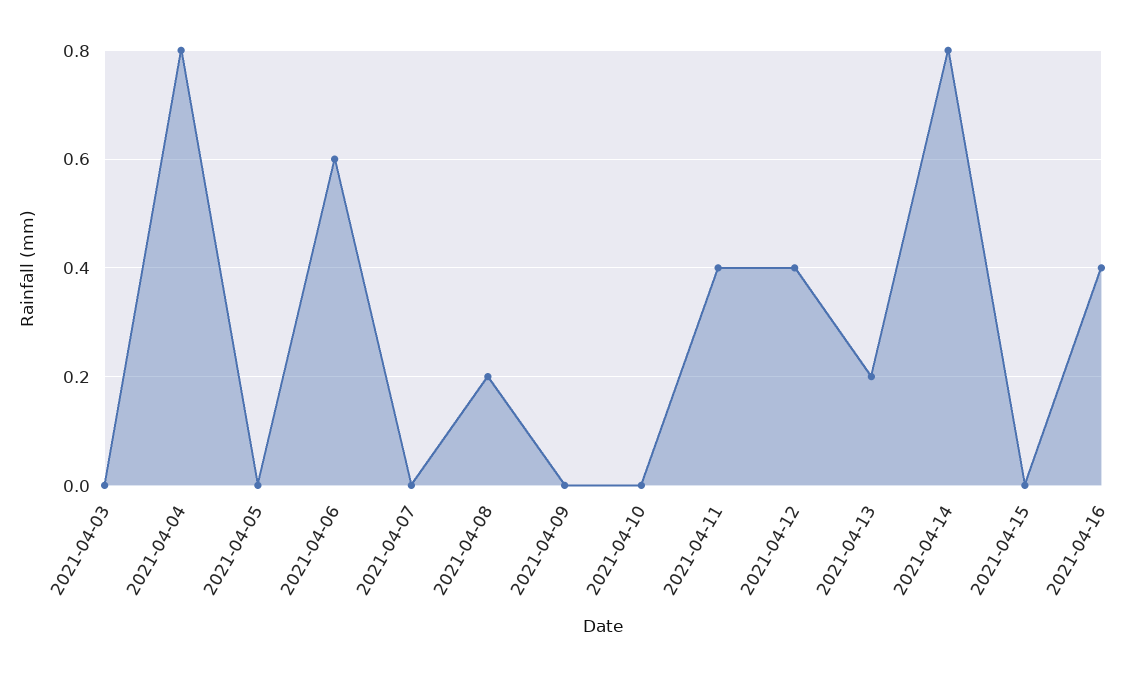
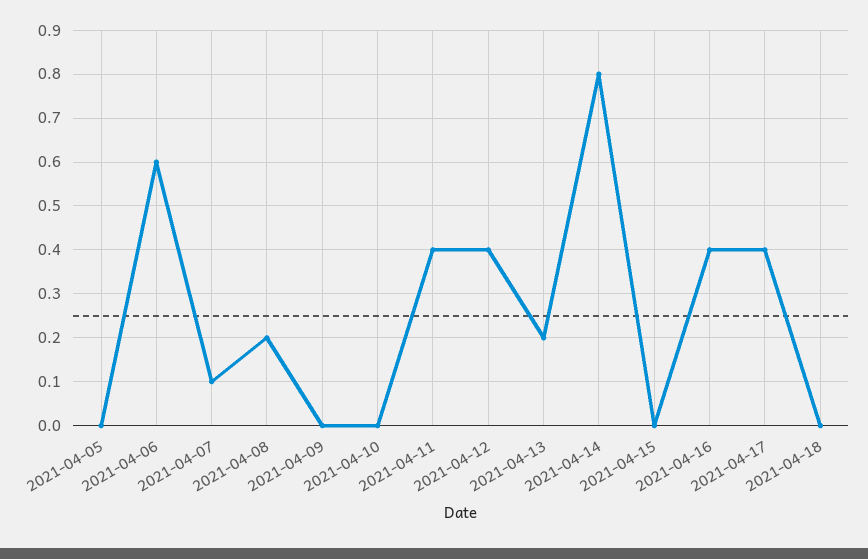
2021-04-03: 0 -> none
2021-04-04: 0.8 -> none
2021-04-07: 0 -> 0.1
2021-04-17: none -> 0.4
2021-04-18: none -> 0

